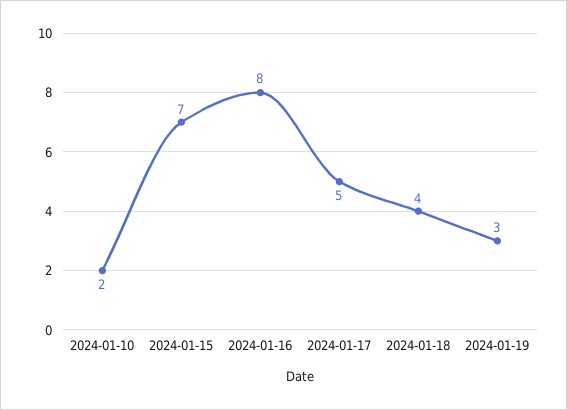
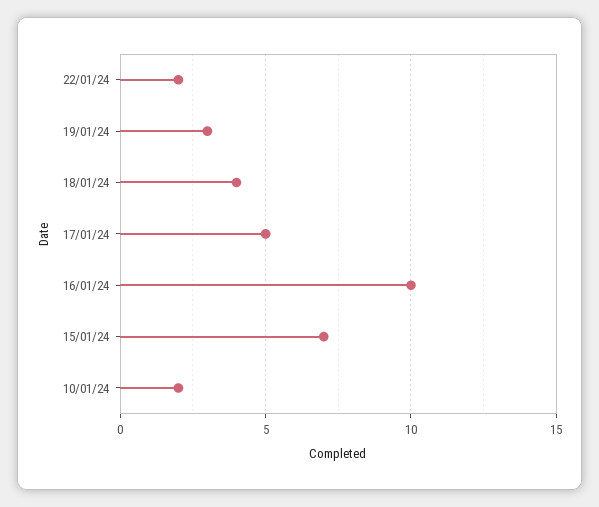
2024-01-16: 8 -> 10
22/01/24: none -> 2

